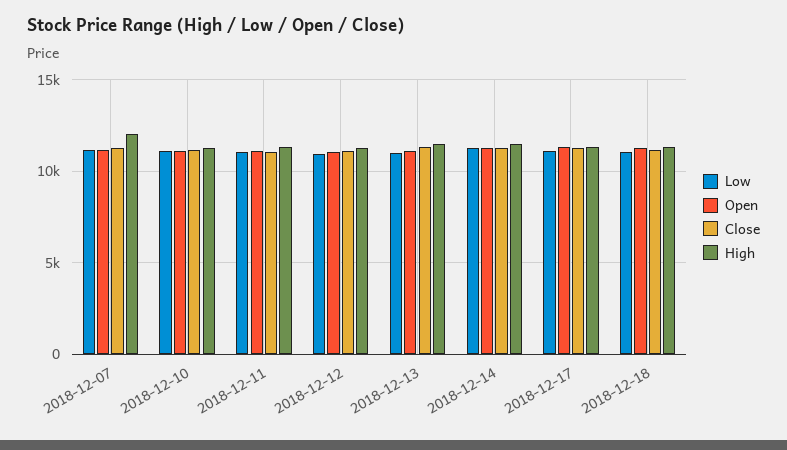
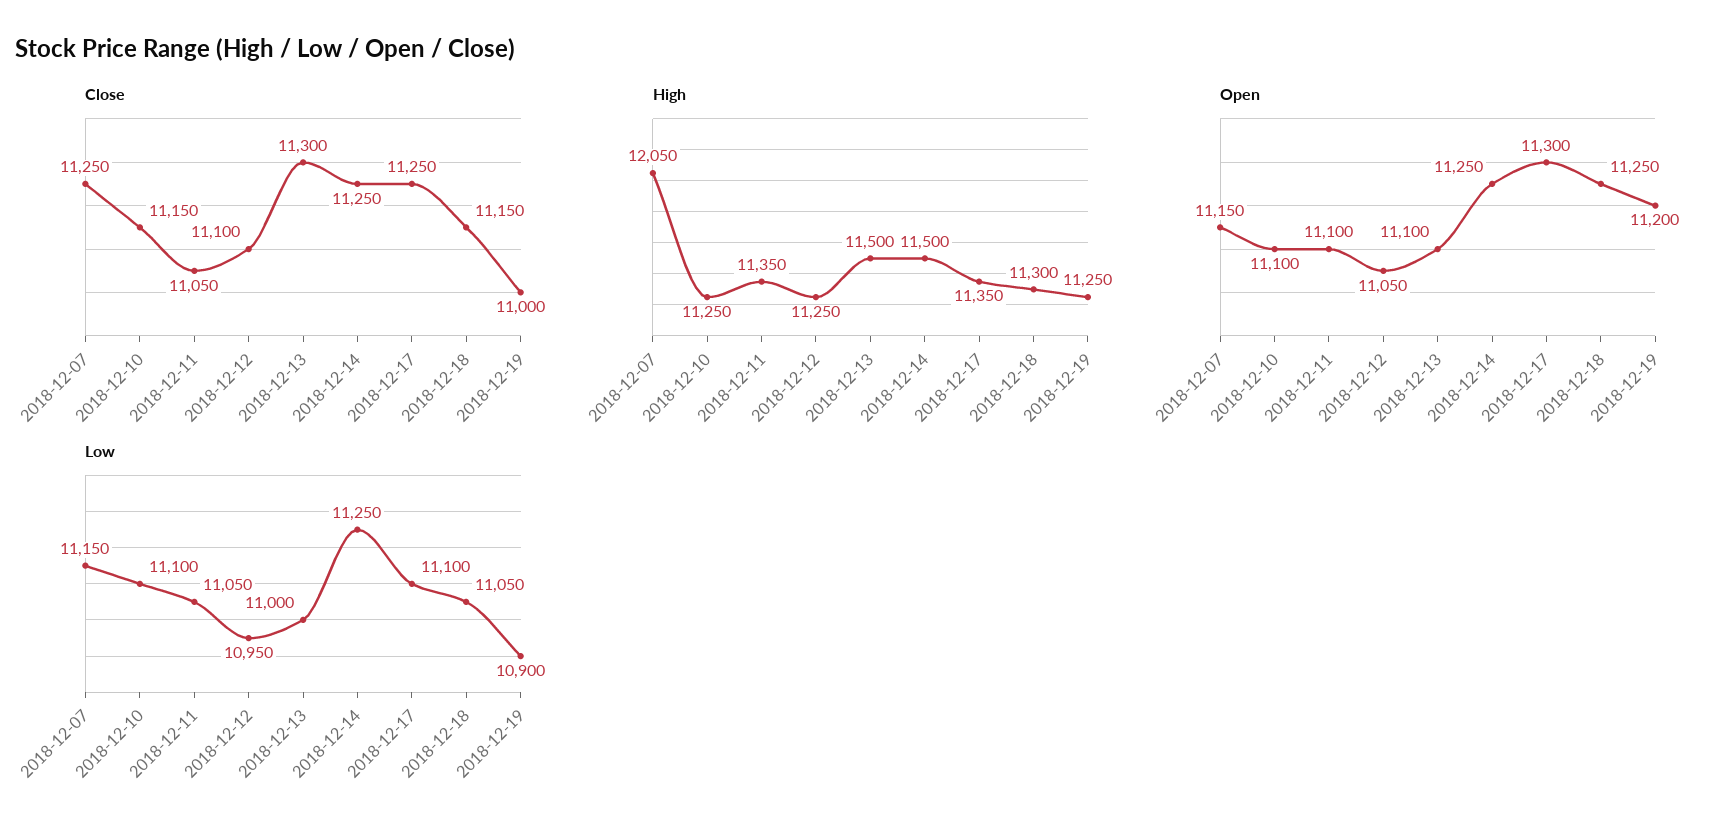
Close, 2018-12-19: none -> 11000
High, 2018-12-19: none -> 11250
Open, 2018-12-19: none -> 11200
Low, 2018-12-19: none -> 10900

